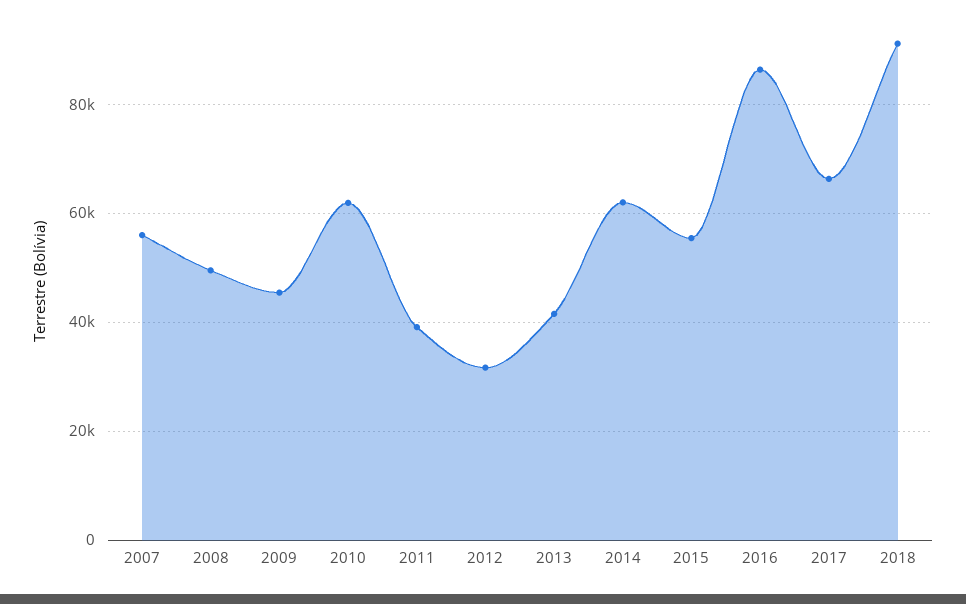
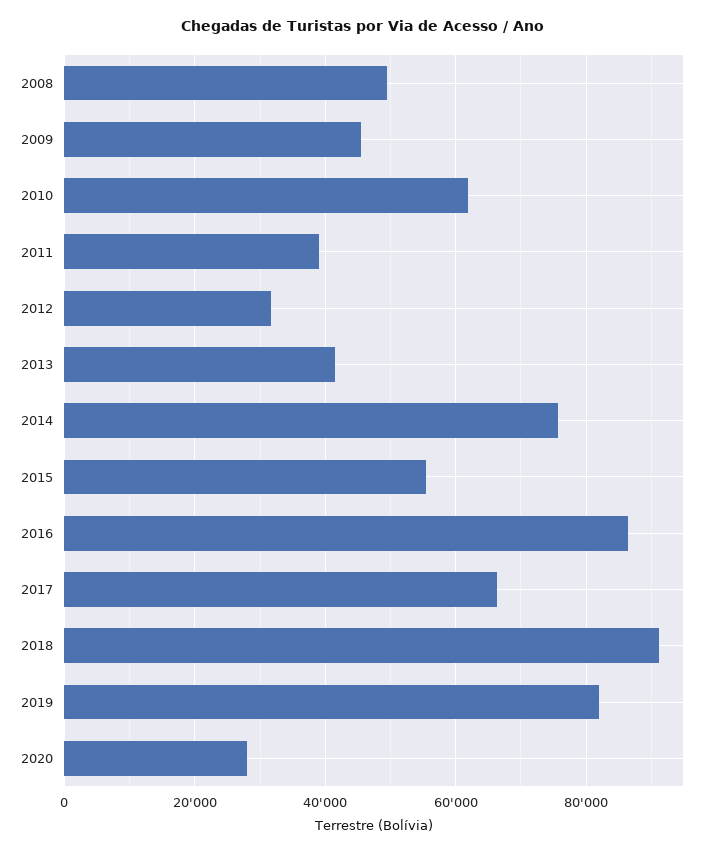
2007: 56000 -> none
2014: 62000 -> 76000
2019: none -> 82000
2020: none -> 28000

